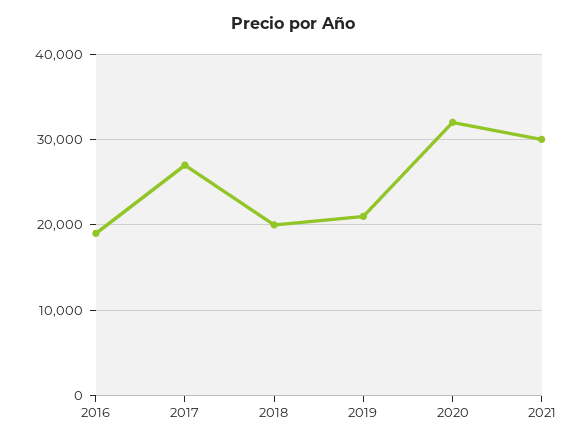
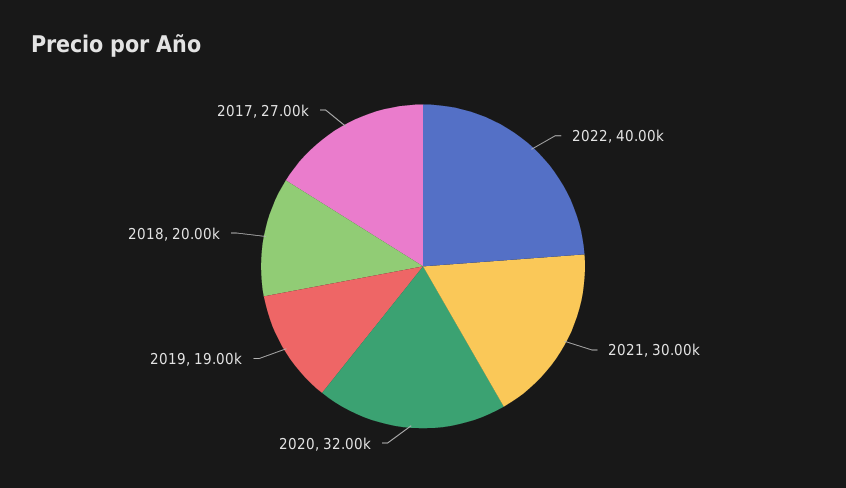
2016: 19000 -> none
2019: 21000 -> 19000
2022: none -> 40000

